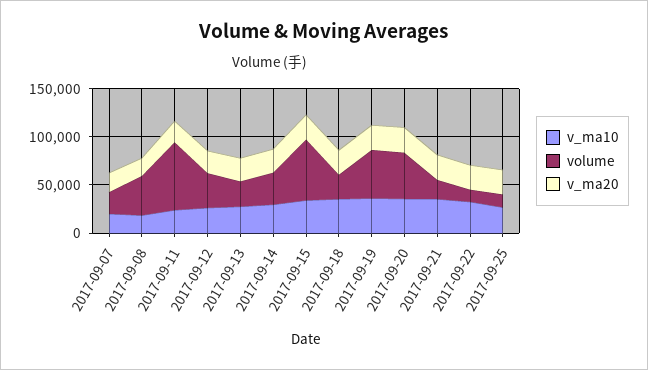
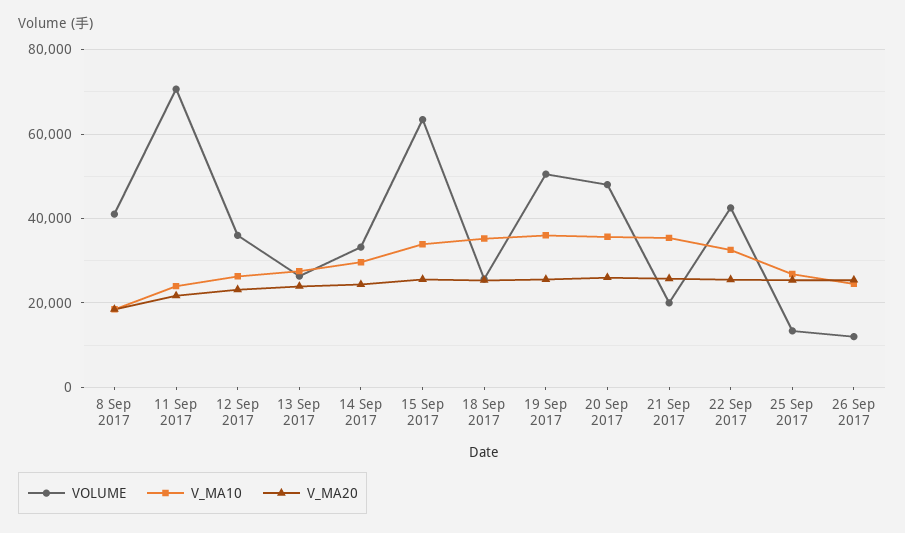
v_ma10, 2017-09-07: 20000 -> none
volume, 2017-09-07: 20000 -> none
v_ma20, 2017-09-07: 20000 -> none
volume, 2017-09-22: 10000 -> 42000
volume, 26 Sep 2017: none -> 12000
v_ma10, 26 Sep 2017: none -> 24000
v_ma20, 26 Sep 2017: none -> 26000

